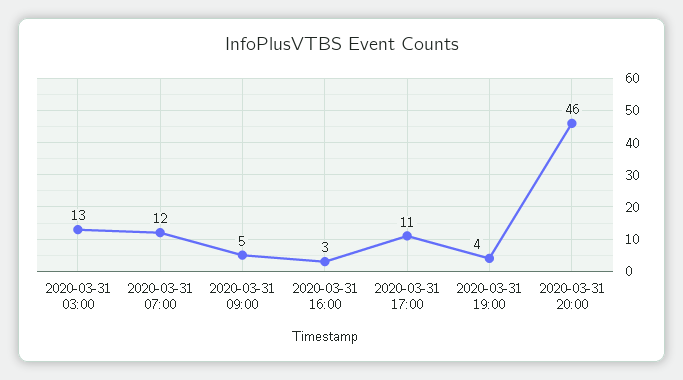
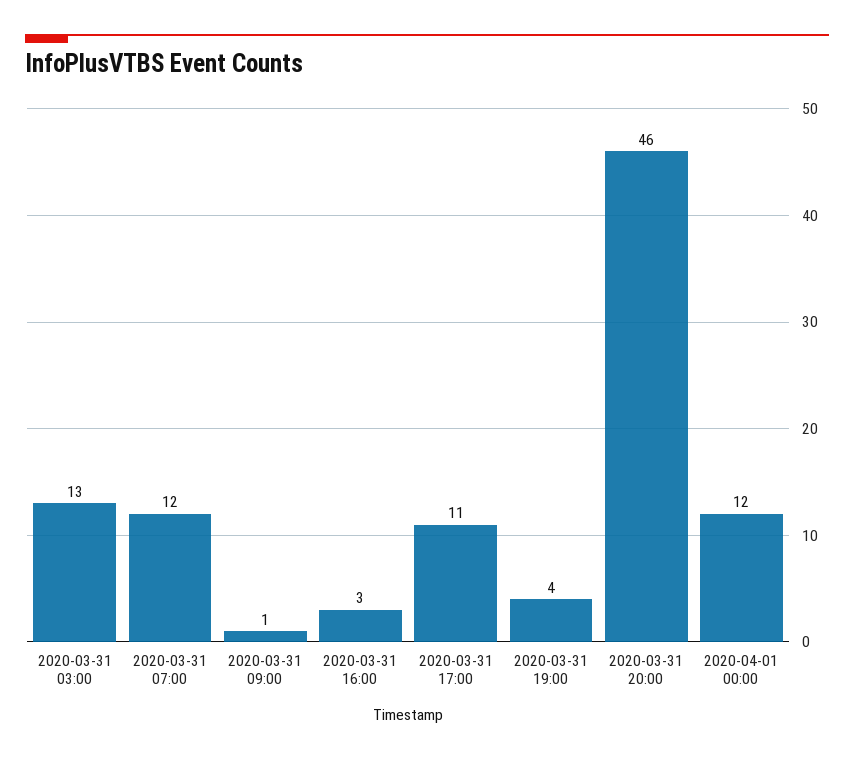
2020-03-31 09:00: 5 -> 1
2020-04-01 00:00: none -> 12

